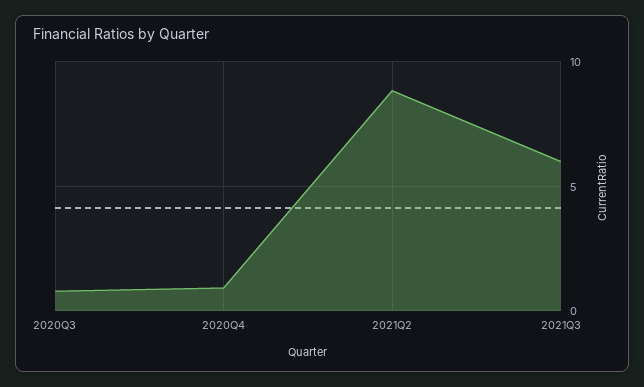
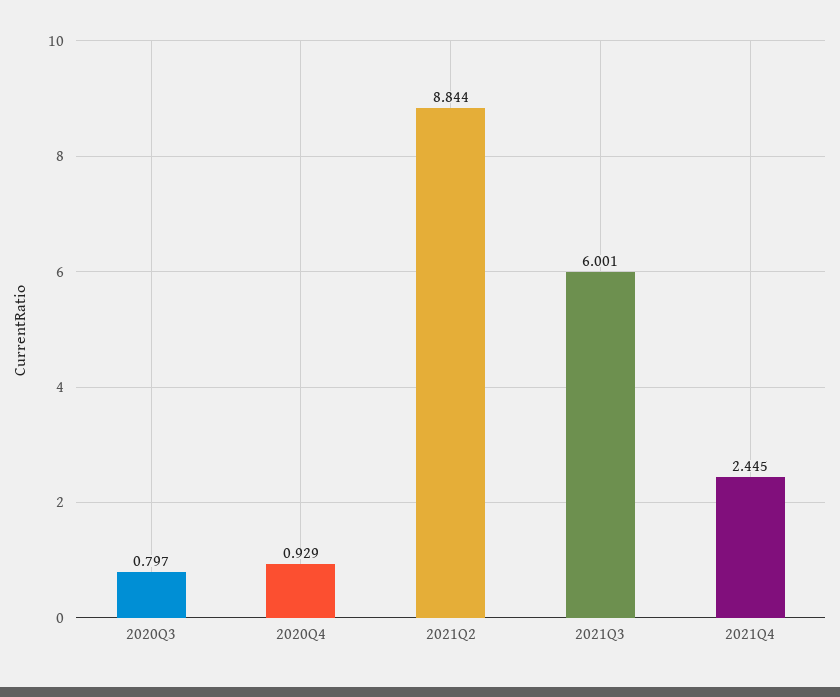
2021Q4: none -> 2.445

